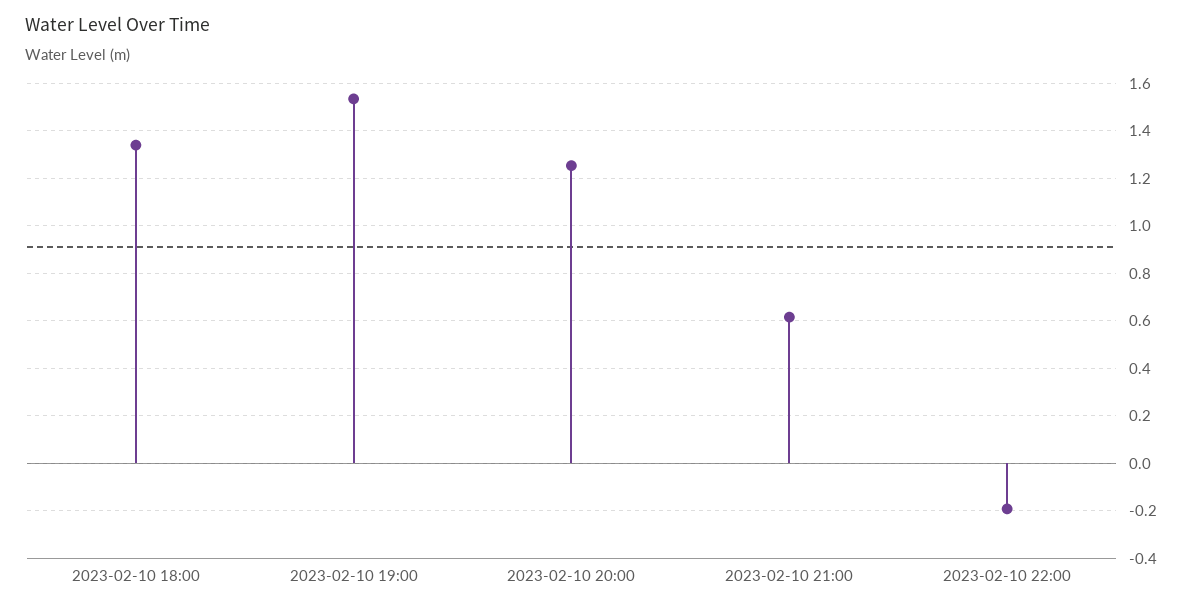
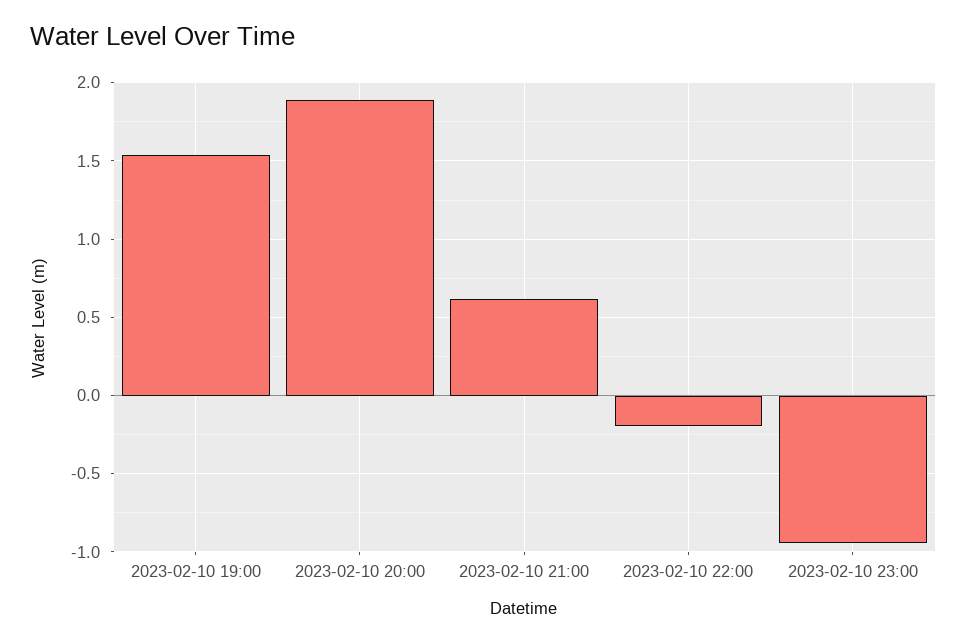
2023-02-10 18:00: 1.35 -> none
2023-02-10 20:00: 1.25 -> 1.9
2023-02-10 23:00: none -> -0.95

